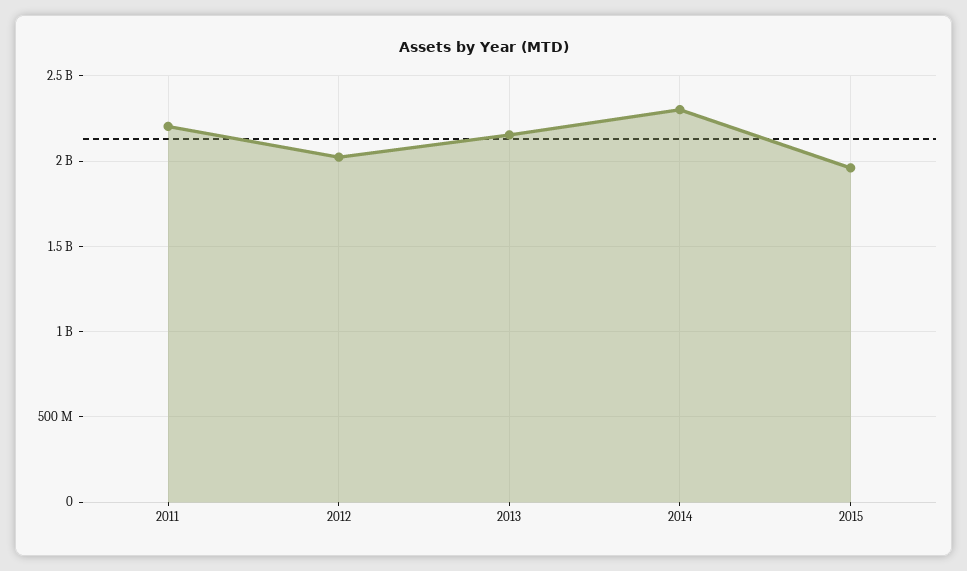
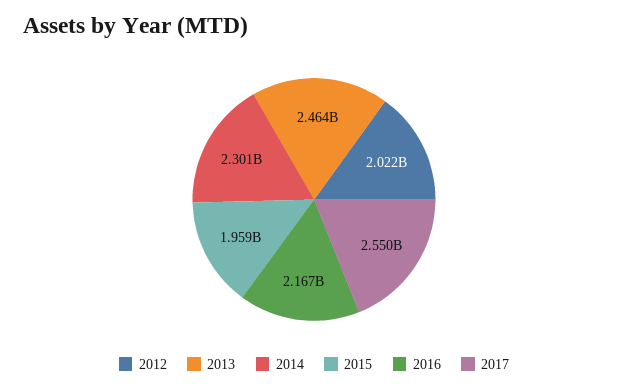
2011: 2200000000 -> none
2013: 2150000000 -> 2464000000
2016: none -> 2167000000
2017: none -> 2550000000

